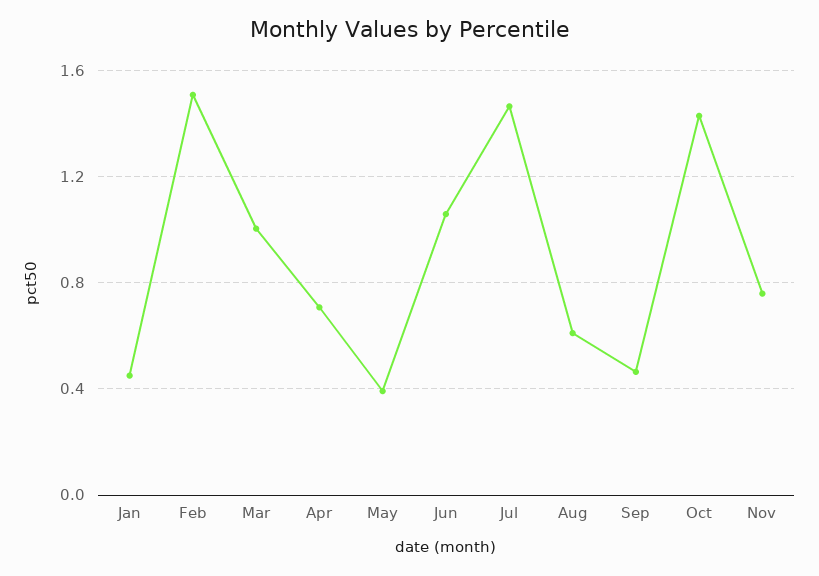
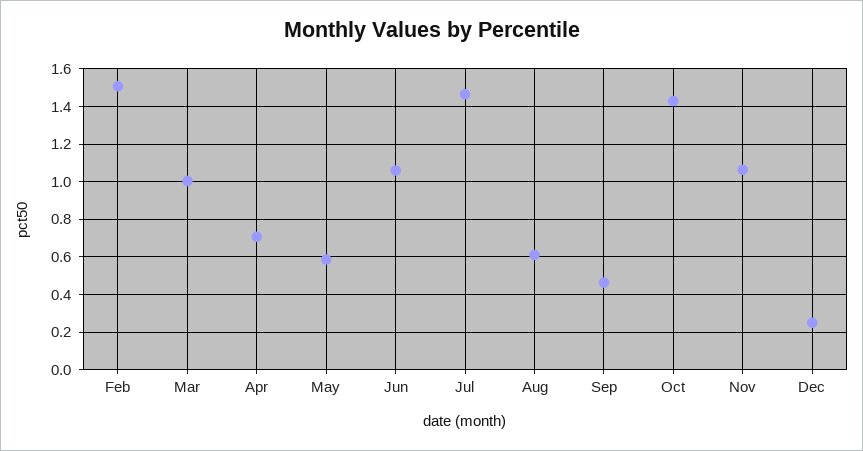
Jan: 0.45 -> none
May: 0.4 -> 0.6
Nov: 0.75 -> 1.05
Dec: none -> 0.25

